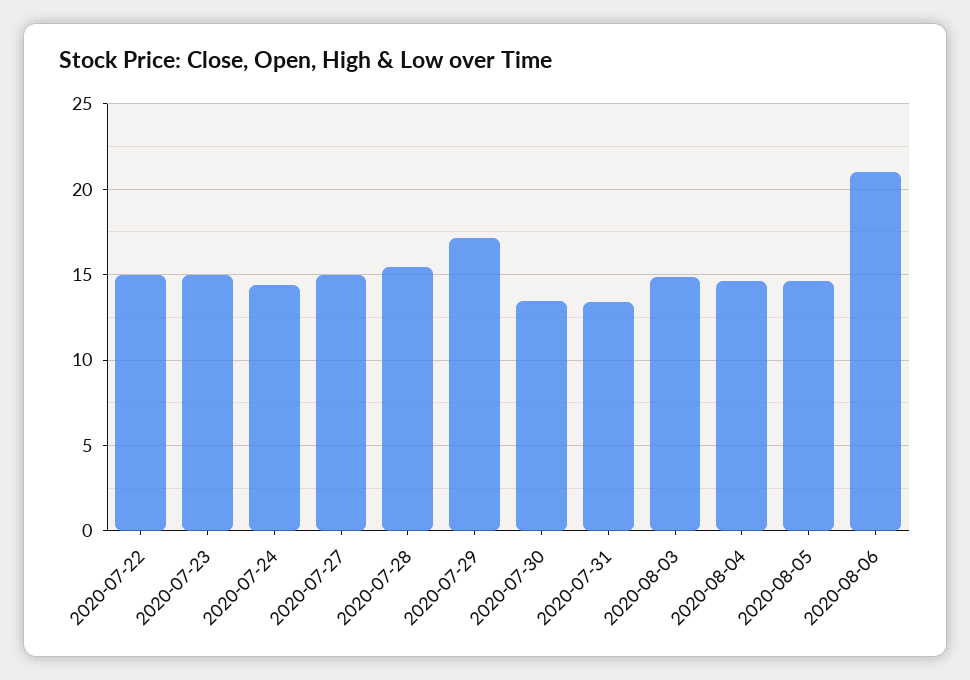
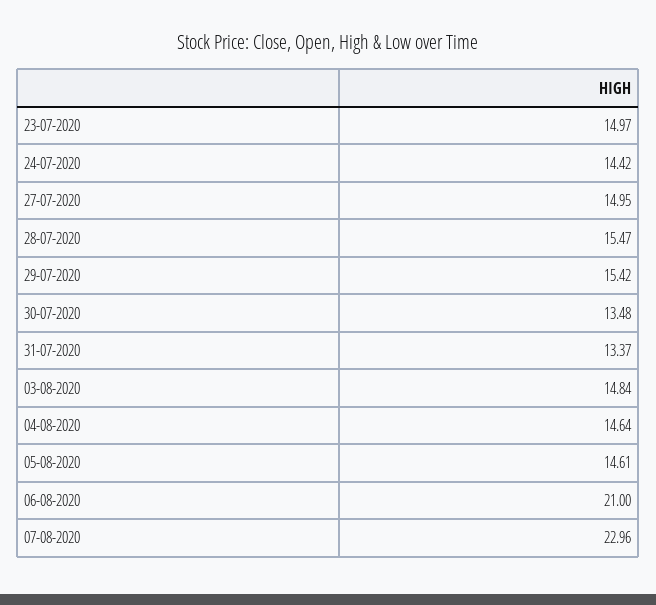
2020-07-22: 15 -> none
2020-07-29: 17 -> 15.42
07-08-2020: none -> 22.96

